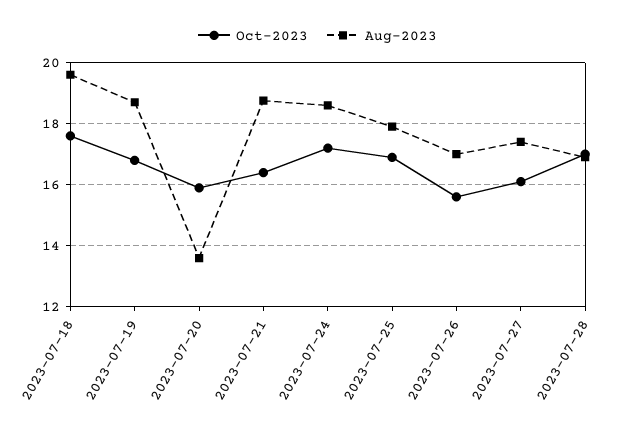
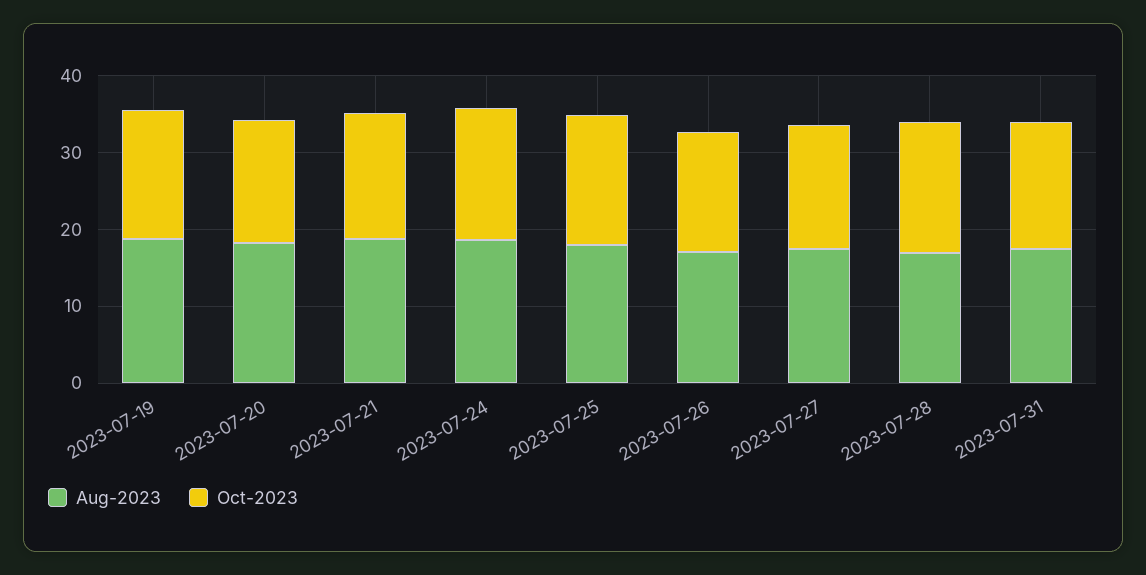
Oct-2023, 2023-07-18: 17.6 -> none
Aug-2023, 2023-07-18: 19.6 -> none
Aug-2023, 2023-07-20: 13.6 -> 18
Aug-2023, 2023-07-31: none -> 18
Oct-2023, 2023-07-31: none -> 16

